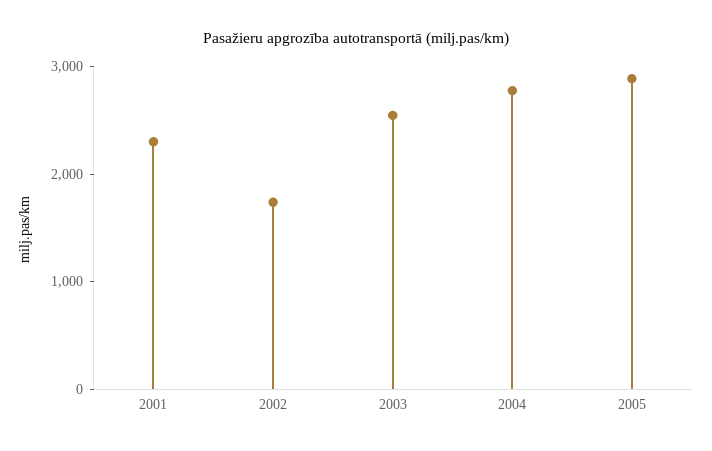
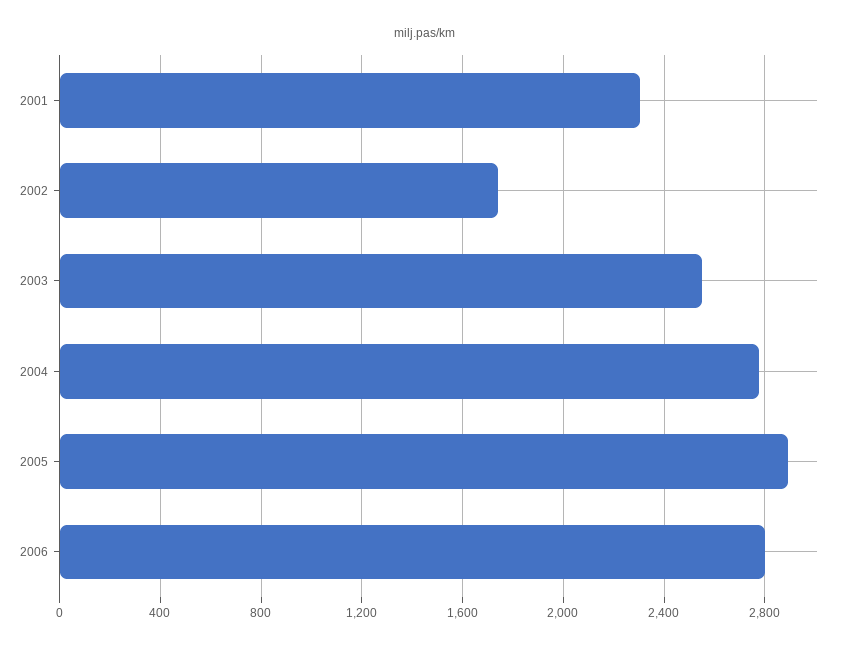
2006: none -> 2800

